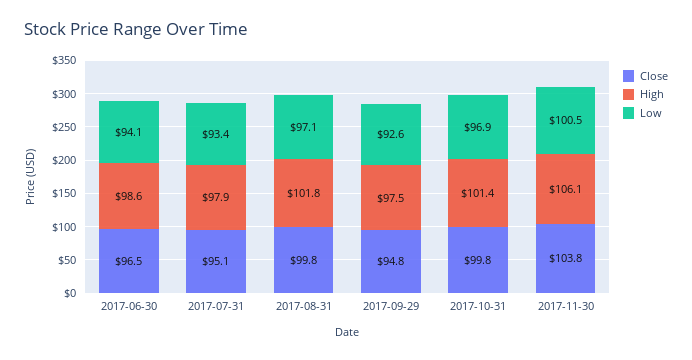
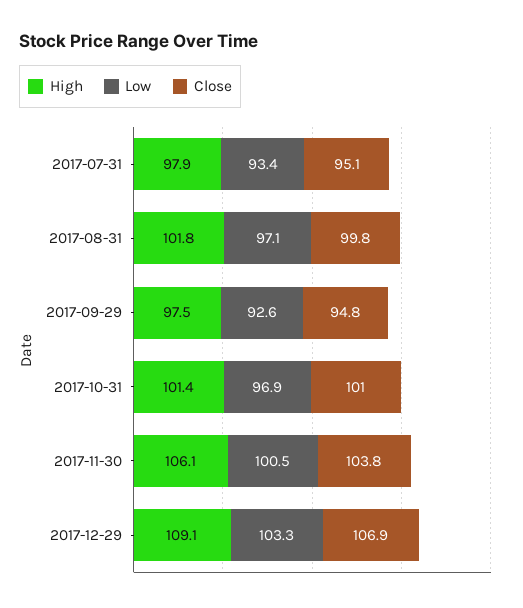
Close, 2017-06-30: 96.5 -> none
High, 2017-06-30: 98.6 -> none
Low, 2017-06-30: 94.1 -> none
Close, 2017-10-31: 99.8 -> 101
High, 2017-12-29: none -> 109.1
Low, 2017-12-29: none -> 103.3
Close, 2017-12-29: none -> 106.9

